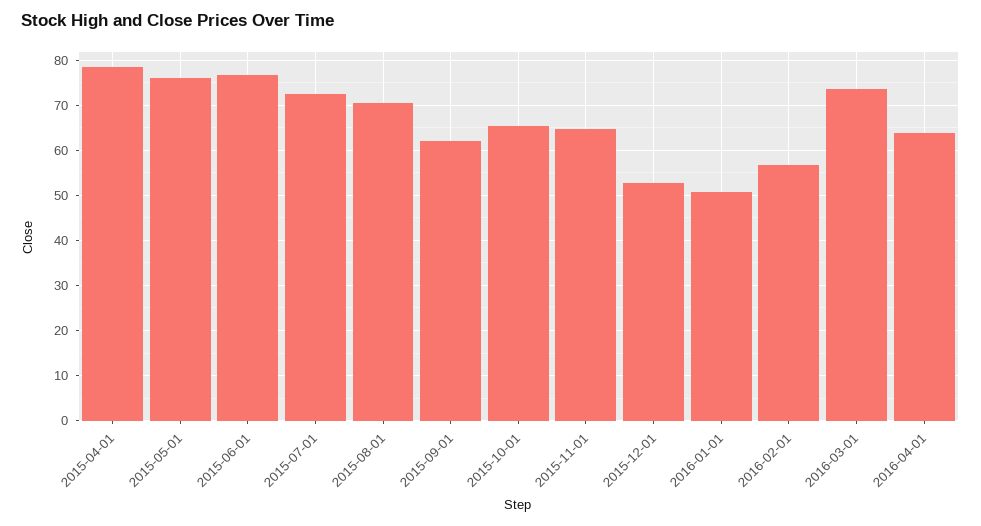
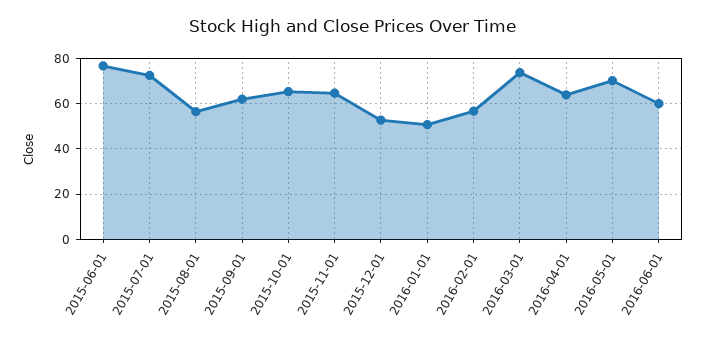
2015-04-01: 78 -> none
2015-05-01: 76 -> none
2015-08-01: 70 -> 55
2016-05-01: none -> 70
2016-06-01: none -> 60

